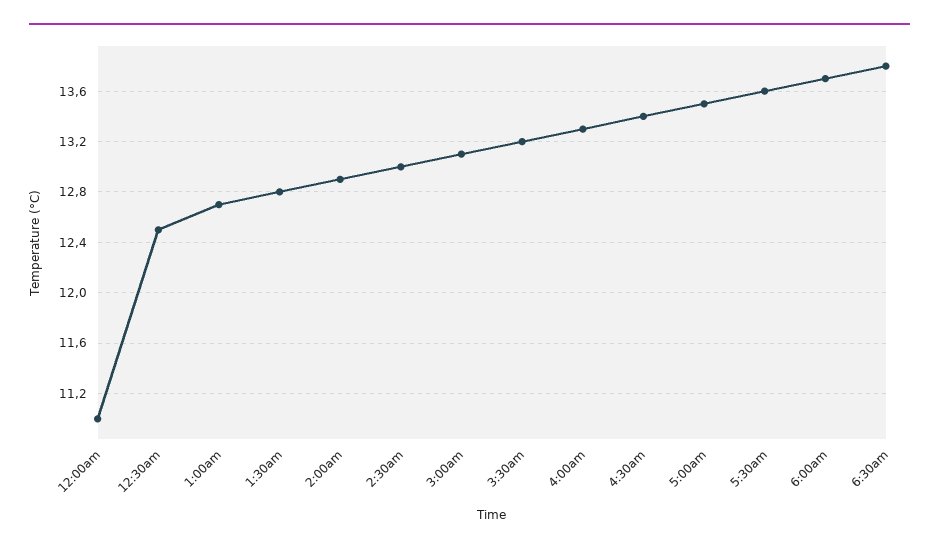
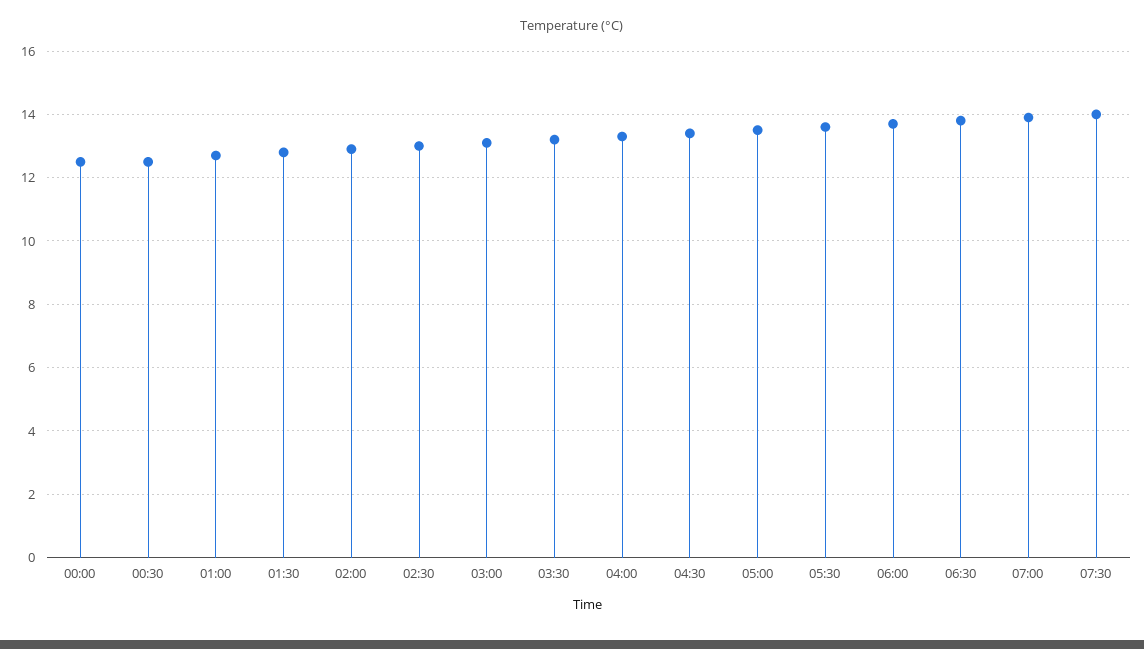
12:00am: 11 -> 12.5
07:00: none -> 14
07:30: none -> 14

